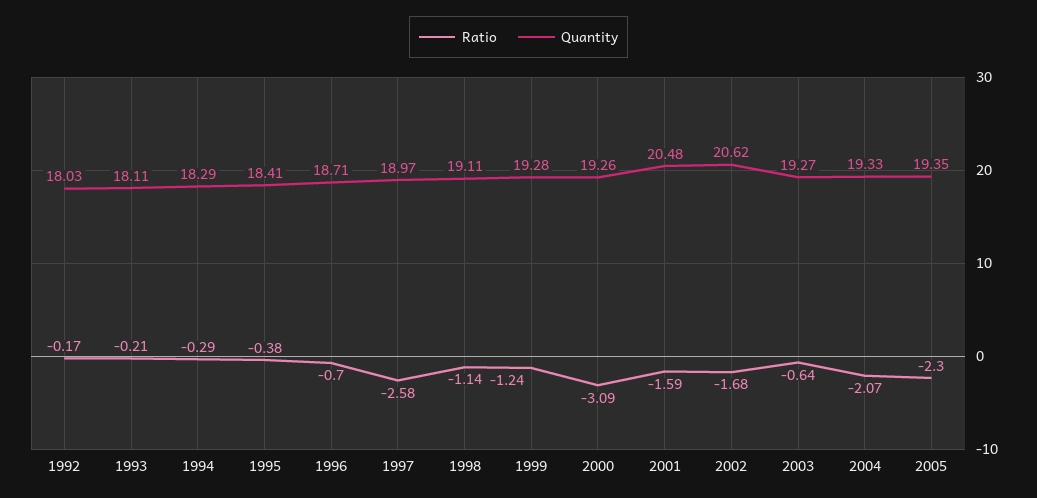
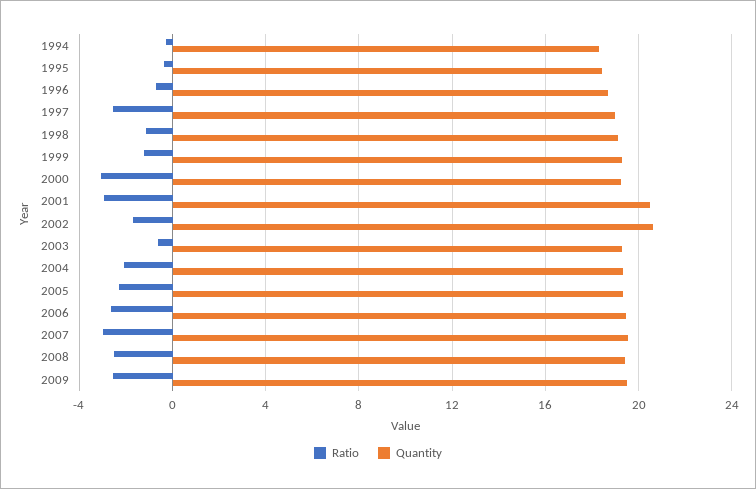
Ratio, 1992: -0.17 -> none
Quantity, 1992: 18.03 -> none
Ratio, 1993: -0.21 -> none
Quantity, 1993: 18.11 -> none
Ratio, 2001: -1.59 -> -3
Ratio, 2006: none -> -2.5
Quantity, 2006: none -> 19.5
Ratio, 2007: none -> -3
Quantity, 2007: none -> 19.5
Ratio, 2008: none -> -2.5
Quantity, 2008: none -> 19.5
Ratio, 2009: none -> -2.5
Quantity, 2009: none -> 19.5

